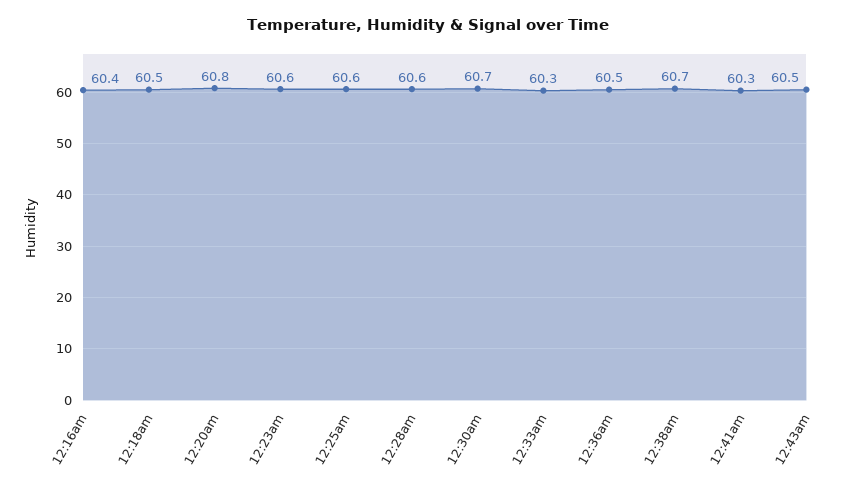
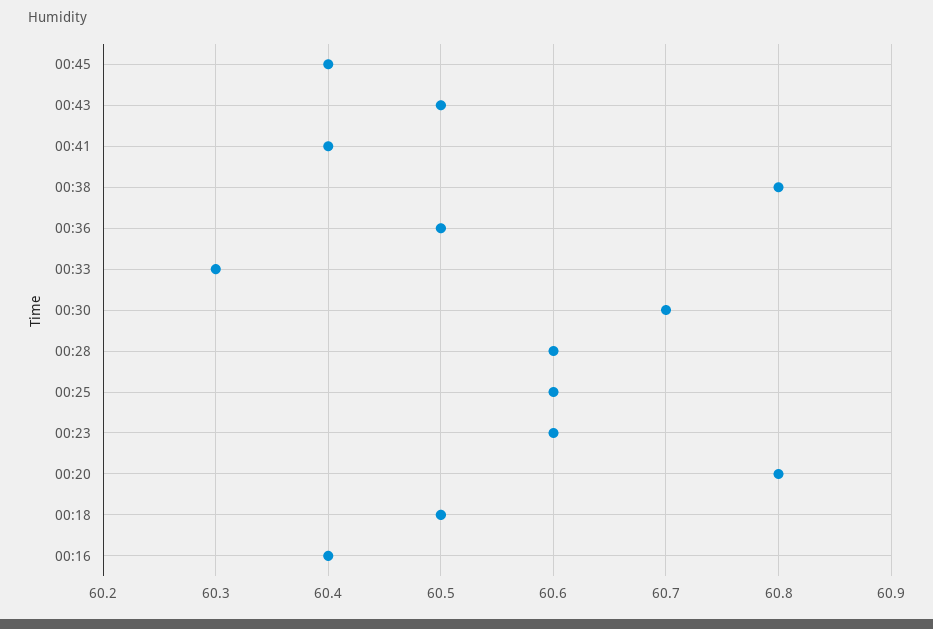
12:38am: 60.7 -> 60.8
12:41am: 60.3 -> 60.4
00:45: none -> 60.4

